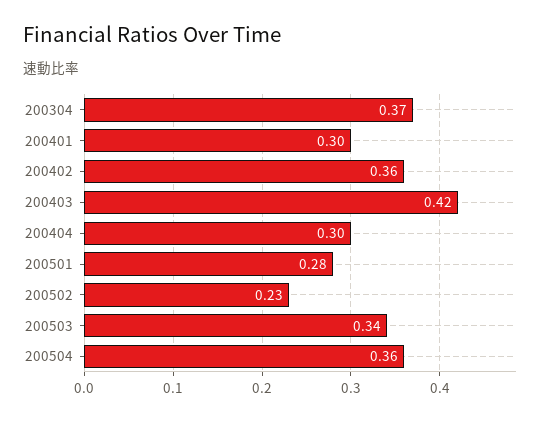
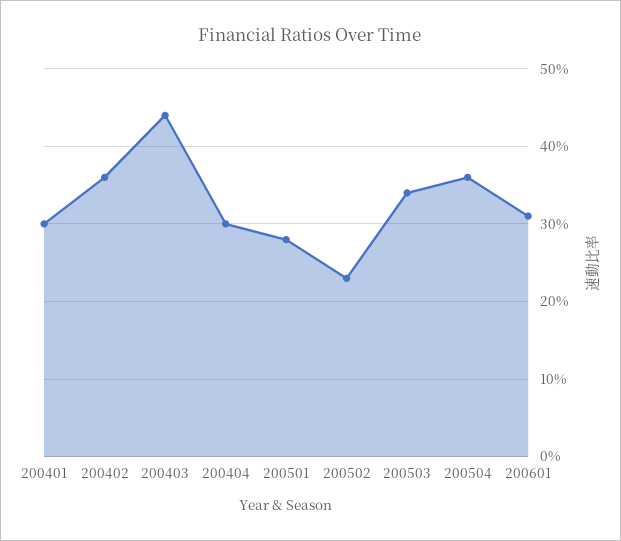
200304: 0.37 -> none
200403: 0.42 -> 0.44
200601: none -> 0.31

